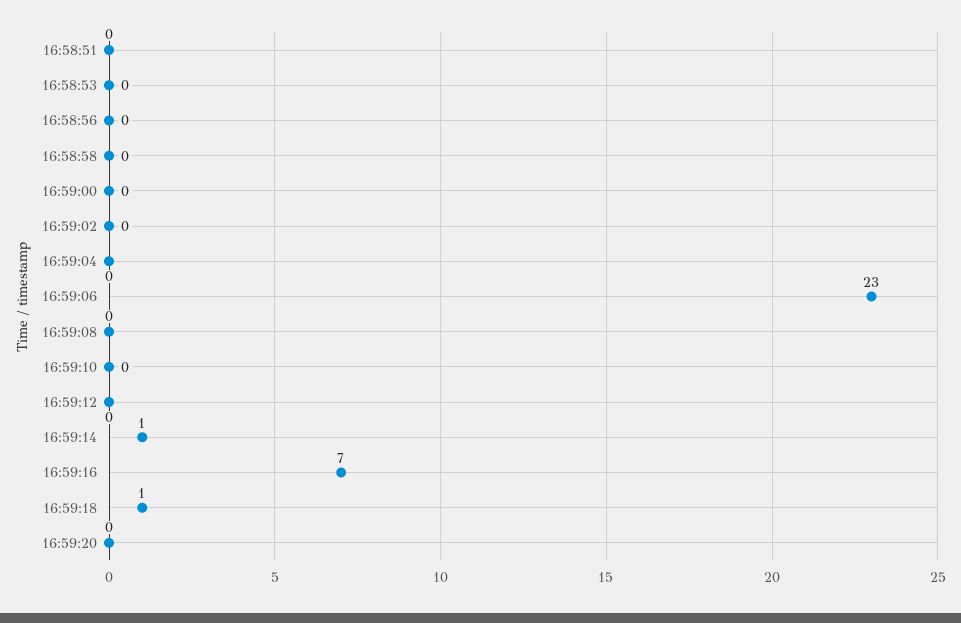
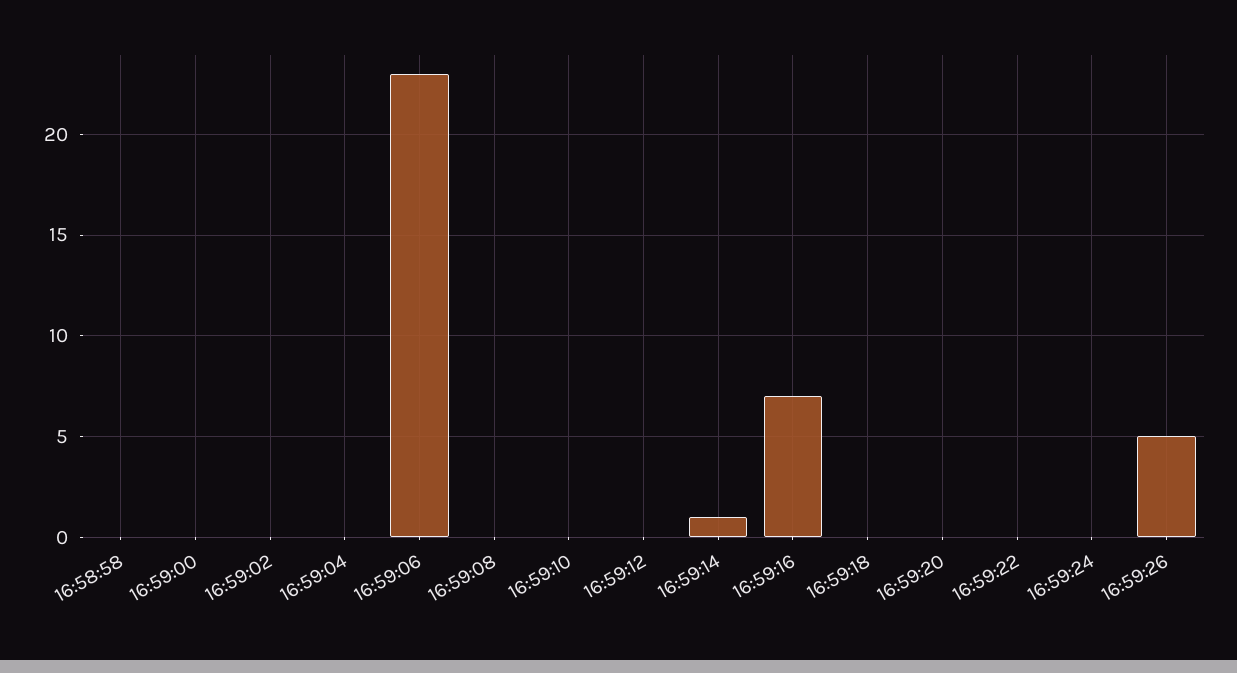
16:58:51: 0 -> none
16:58:53: 0 -> none
16:58:56: 0 -> none
16:59:18: 1 -> 0
16:59:22: none -> 0
16:59:24: none -> 0
16:59:26: none -> 5

